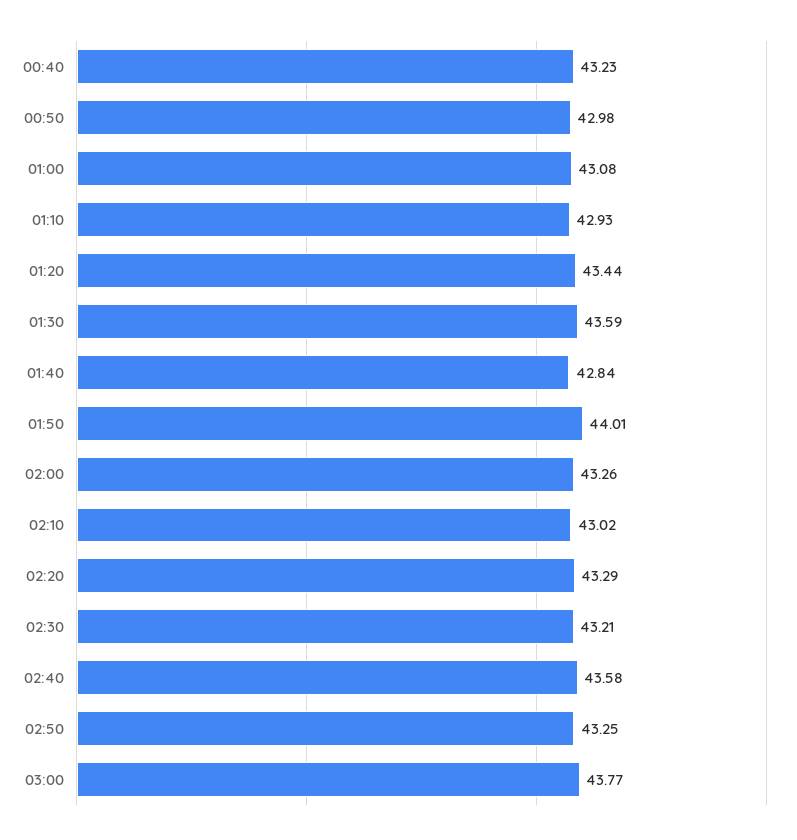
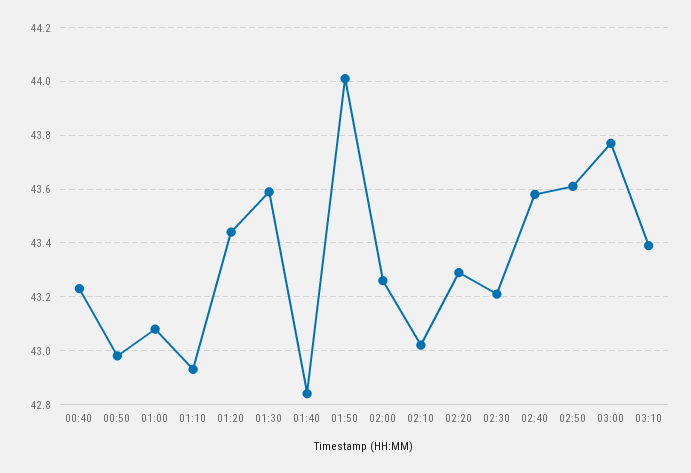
02:50: 43.25 -> 43.6
03:10: none -> 43.4

